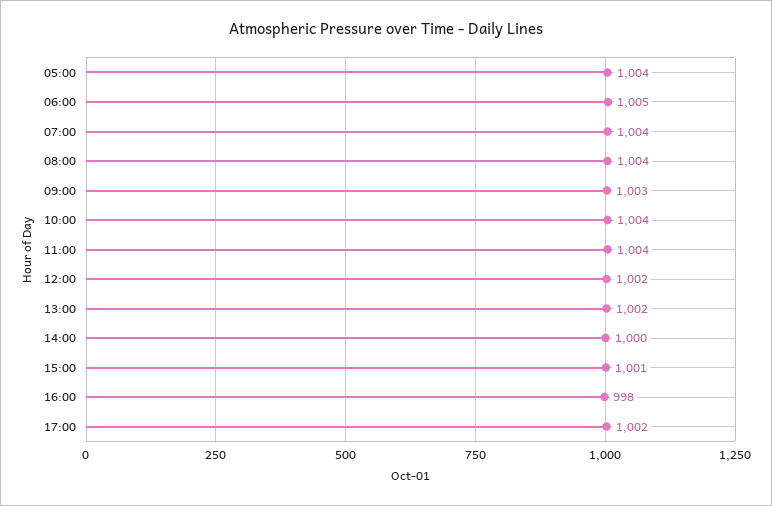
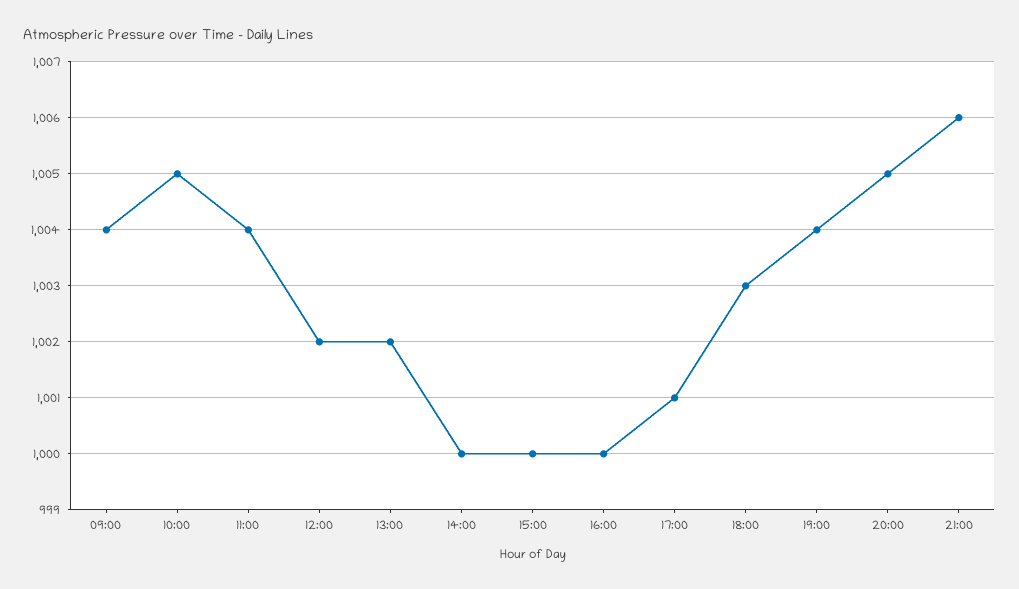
05:00: 1004 -> none
06:00: 1005 -> none
07:00: 1004 -> none
08:00: 1004 -> none
09:00: 1003 -> 1004
10:00: 1004 -> 1005
15:00: 1001 -> 1000
16:00: 998 -> 1000
17:00: 1002 -> 1001
18:00: none -> 1003
19:00: none -> 1004
20:00: none -> 1005
21:00: none -> 1006

